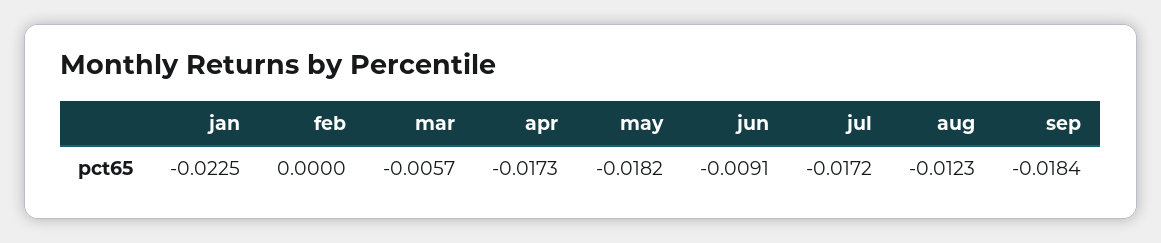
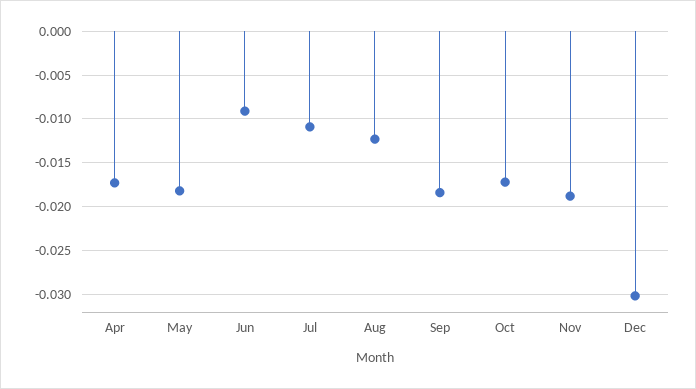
jan: -0.0225 -> none
feb: 0 -> none
mar: -0.0057 -> none
jul: -0.0172 -> -0.011
Oct: none -> -0.017
Nov: none -> -0.019
Dec: none -> -0.03

